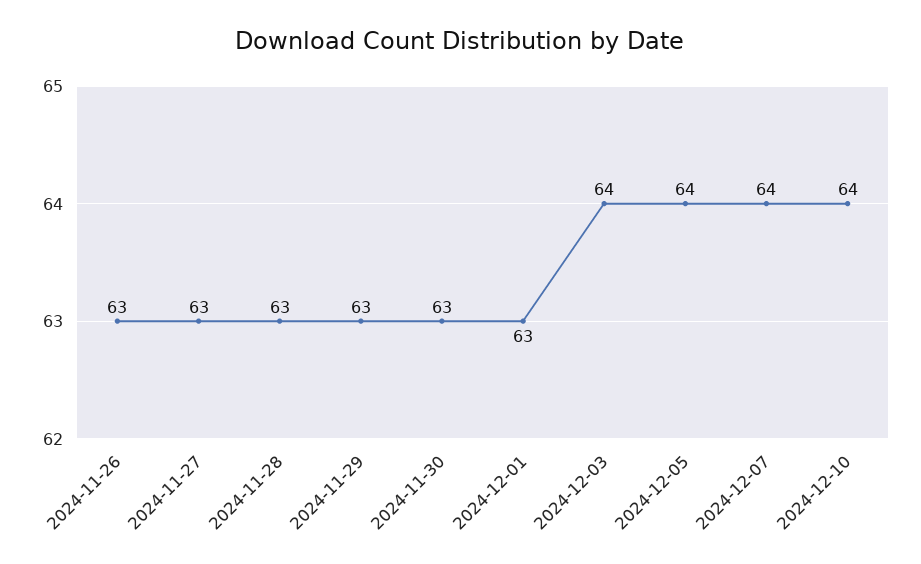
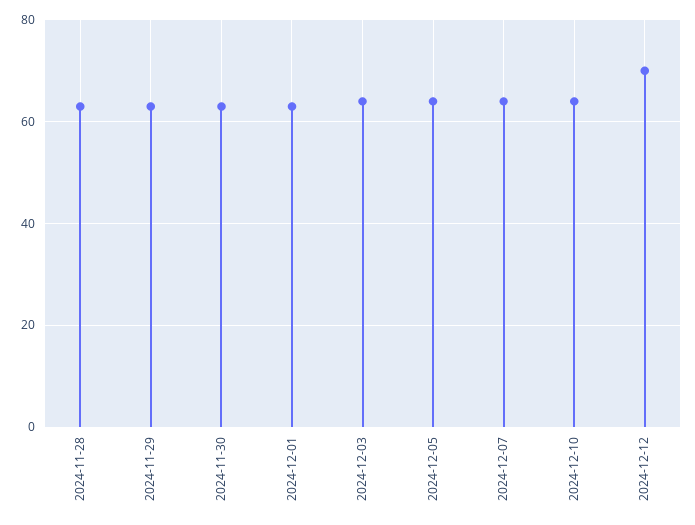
2024-11-26: 63 -> none
2024-11-27: 63 -> none
2024-12-12: none -> 70

